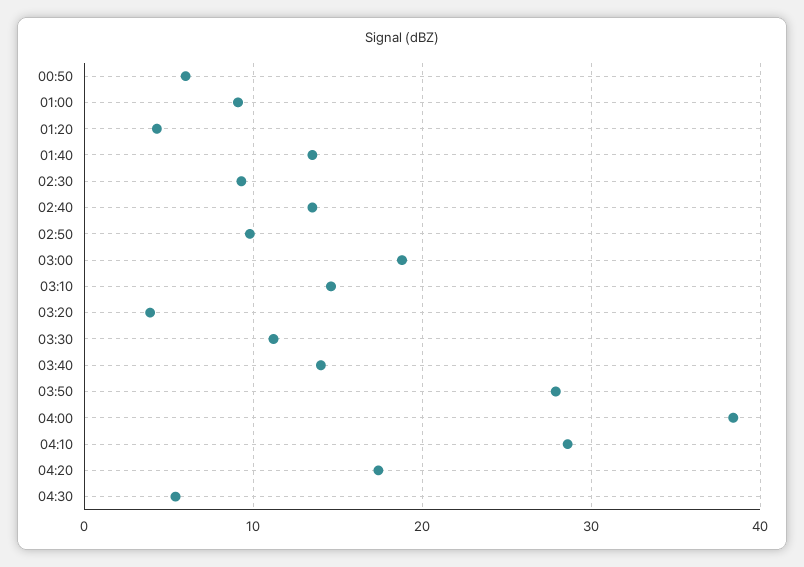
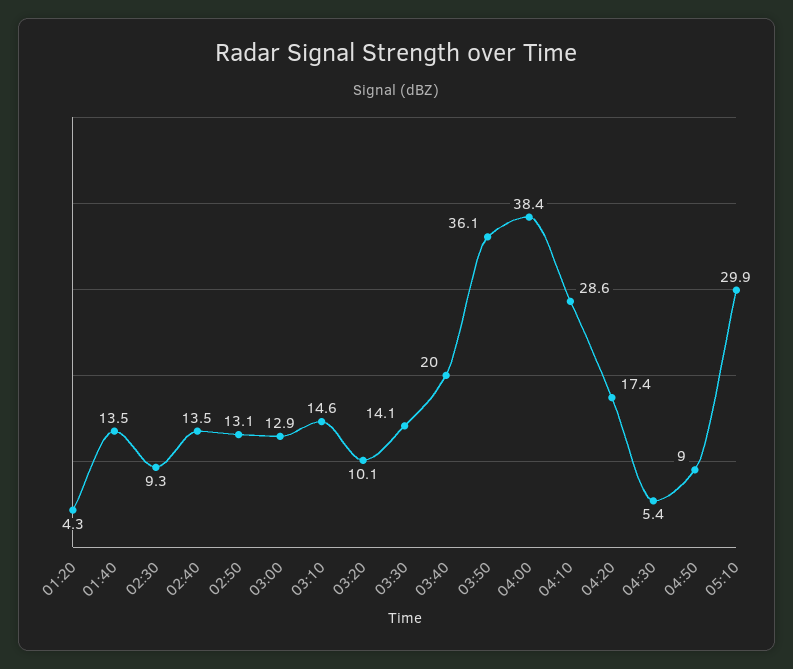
00:50: 6 -> none
01:00: 9 -> none
02:50: 10 -> 13.1
03:00: 19 -> 12.9
03:20: 4 -> 10.1
03:30: 11 -> 14.1
03:40: 14 -> 20
03:50: 28 -> 36.1
04:50: none -> 9
05:10: none -> 29.9

